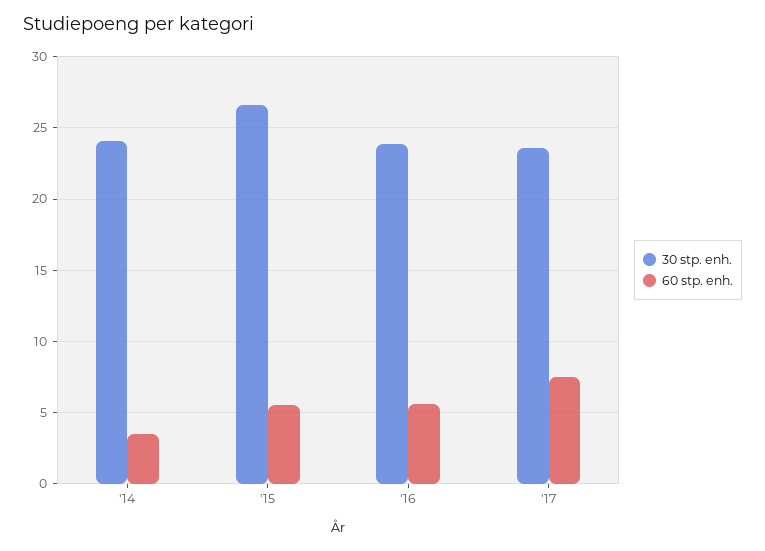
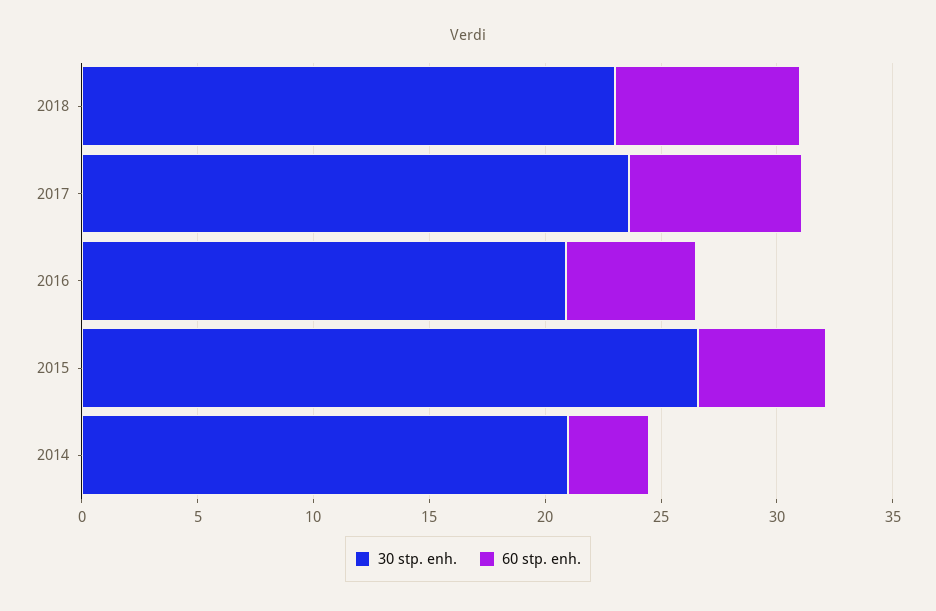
30 stp. enh., '14: 24 -> 21
30 stp. enh., '16: 24 -> 21
30 stp. enh., 2018: none -> 23
60 stp. enh., 2018: none -> 8

